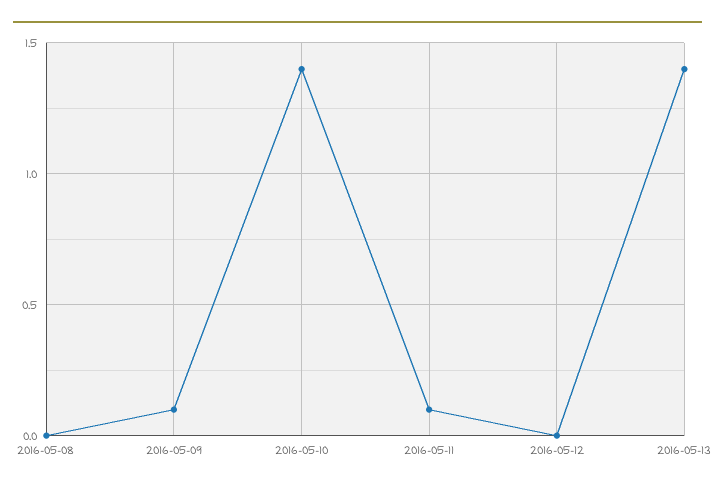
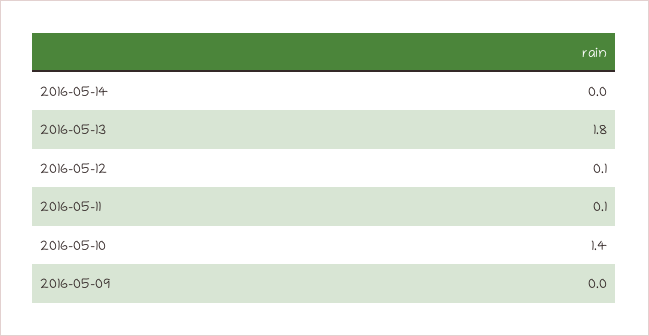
2016-05-08: 0 -> none
2016-05-09: 0.1 -> 0
2016-05-12: 0 -> 0.1
2016-05-13: 1.4 -> 1.8
2016-05-14: none -> 0

